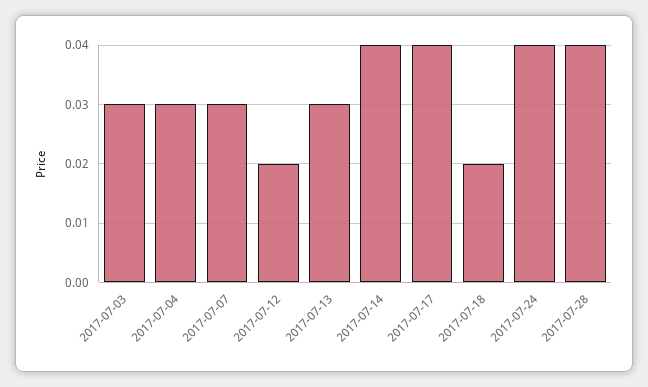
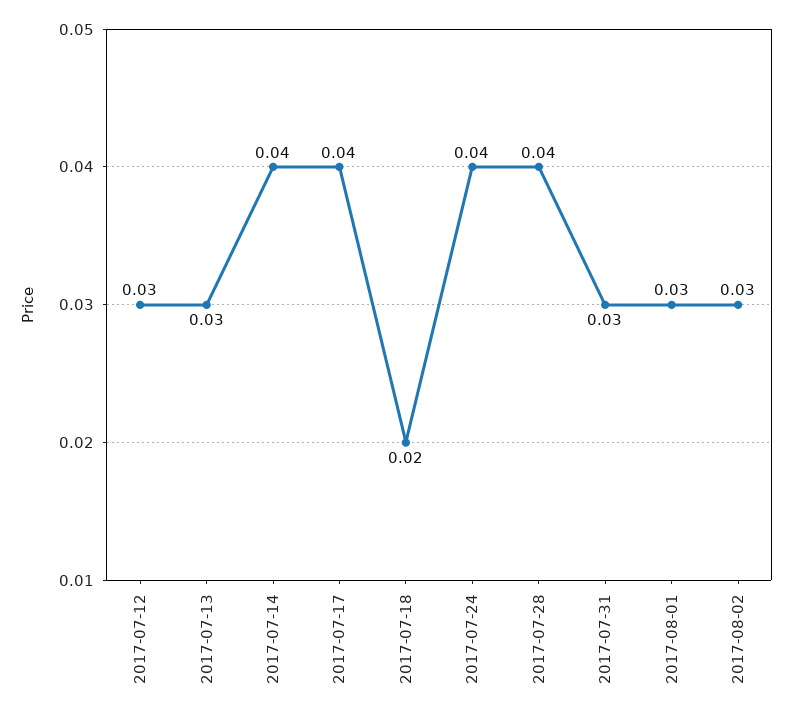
2017-07-03: 0.03 -> none
2017-07-04: 0.03 -> none
2017-07-07: 0.03 -> none
2017-07-12: 0.02 -> 0.03
2017-07-31: none -> 0.03
2017-08-01: none -> 0.03
2017-08-02: none -> 0.03

